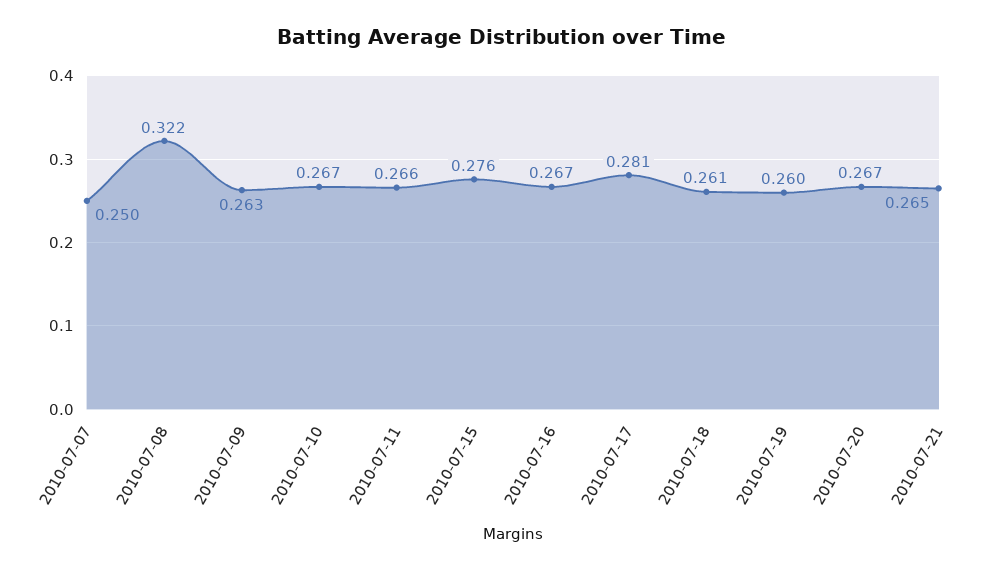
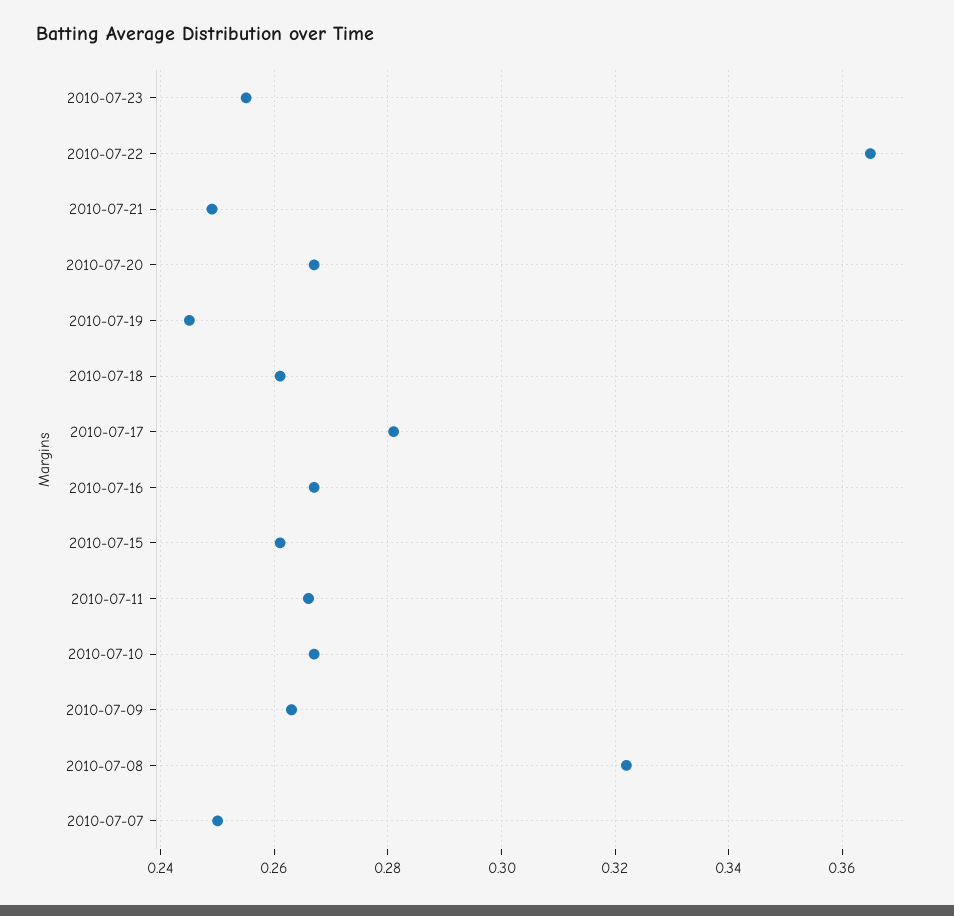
2010-07-15: 0.276 -> 0.26
2010-07-19: 0.26 -> 0.245
2010-07-21: 0.265 -> 0.25
2010-07-23: none -> 0.255
2010-07-22: none -> 0.365

